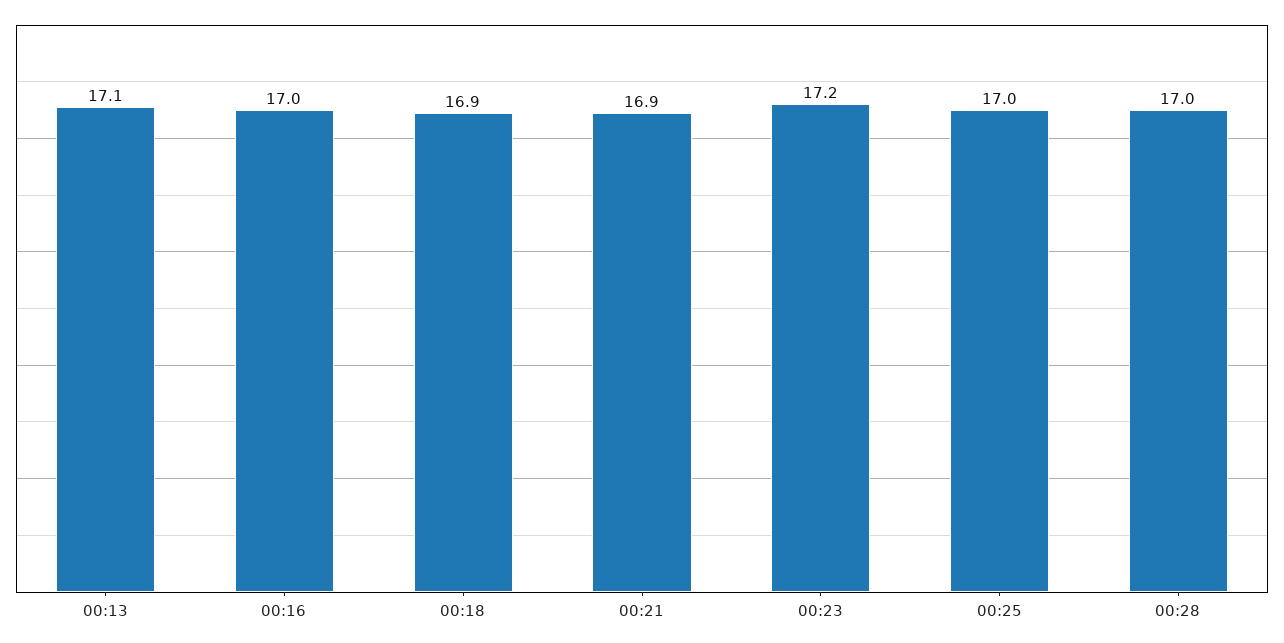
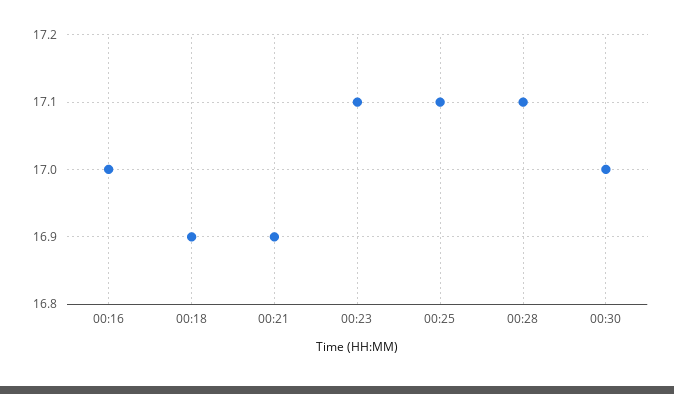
00:13: 17.1 -> none
00:23: 17.2 -> 17.1
00:25: 17 -> 17.1
00:28: 17 -> 17.1
00:30: none -> 17

